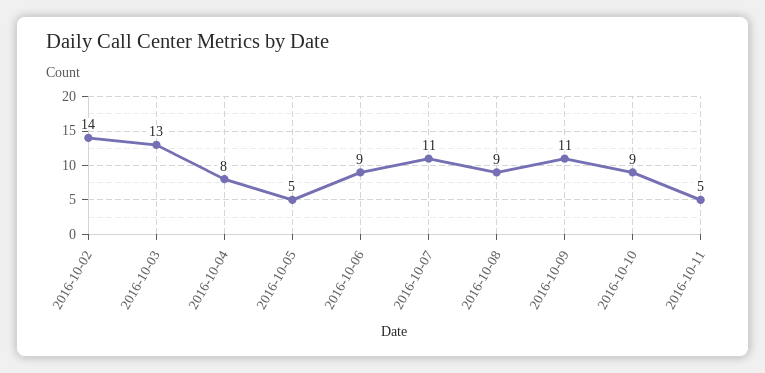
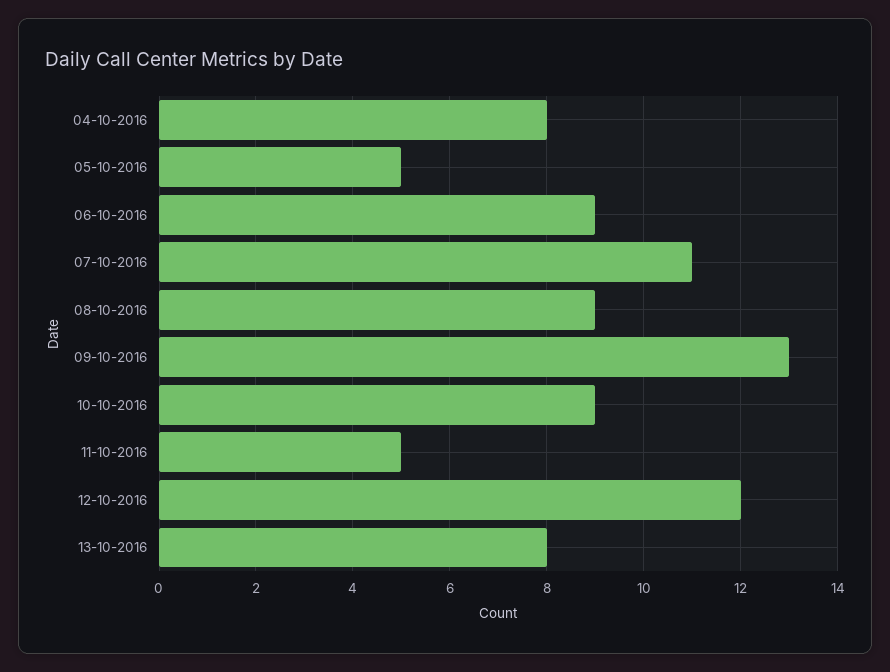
2016-10-02: 14 -> none
2016-10-03: 13 -> none
2016-10-09: 11 -> 13
12-10-2016: none -> 12
13-10-2016: none -> 8

